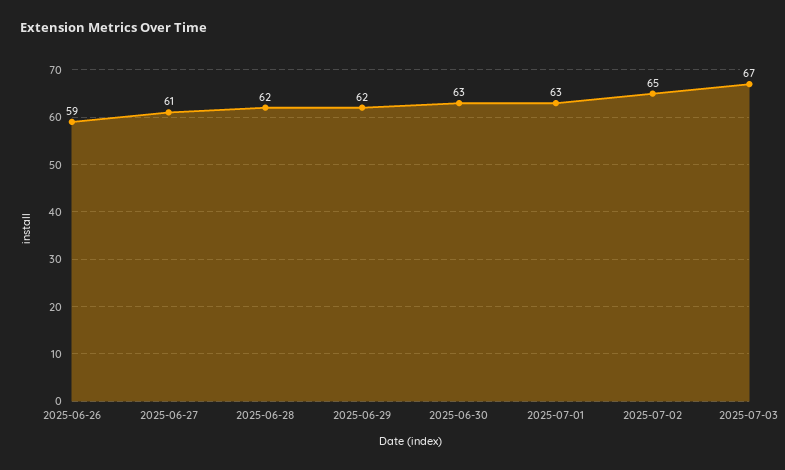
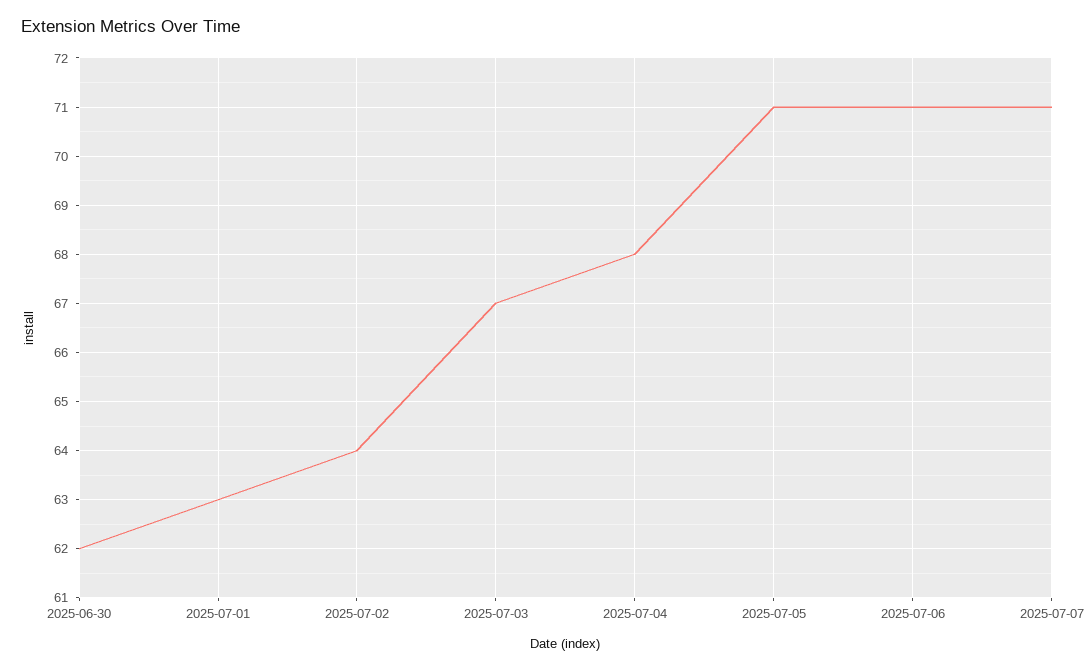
2025-06-26: 59 -> none
2025-06-27: 61 -> none
2025-06-28: 62 -> none
2025-06-29: 62 -> none
2025-06-30: 63 -> 62
2025-07-02: 65 -> 64
2025-07-04: none -> 68
2025-07-05: none -> 71
2025-07-06: none -> 71
2025-07-07: none -> 71

